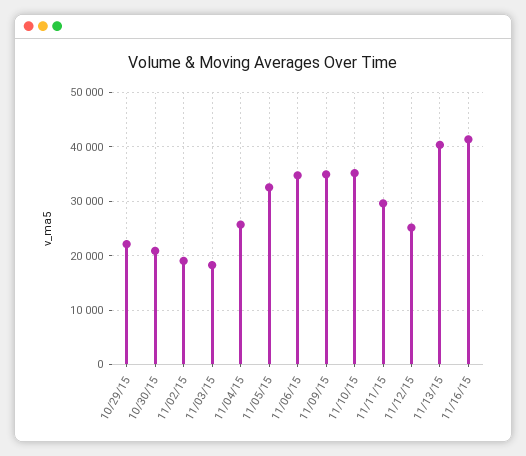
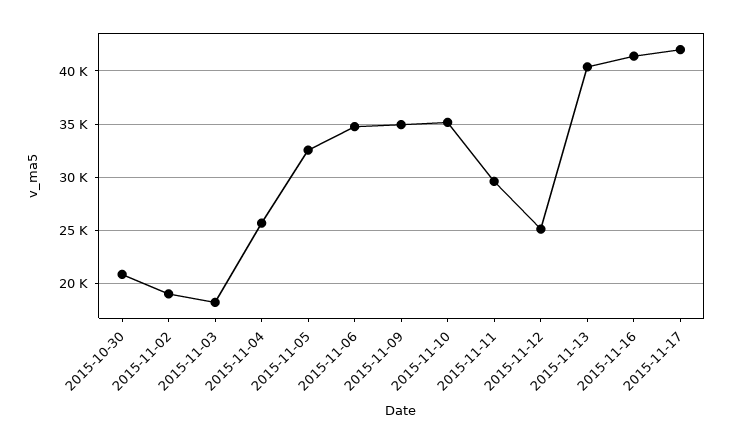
10/29/15: 22000 -> none
2015-11-17: none -> 42000

